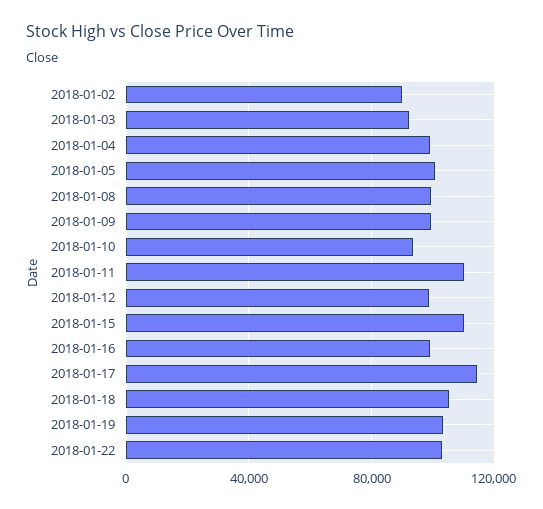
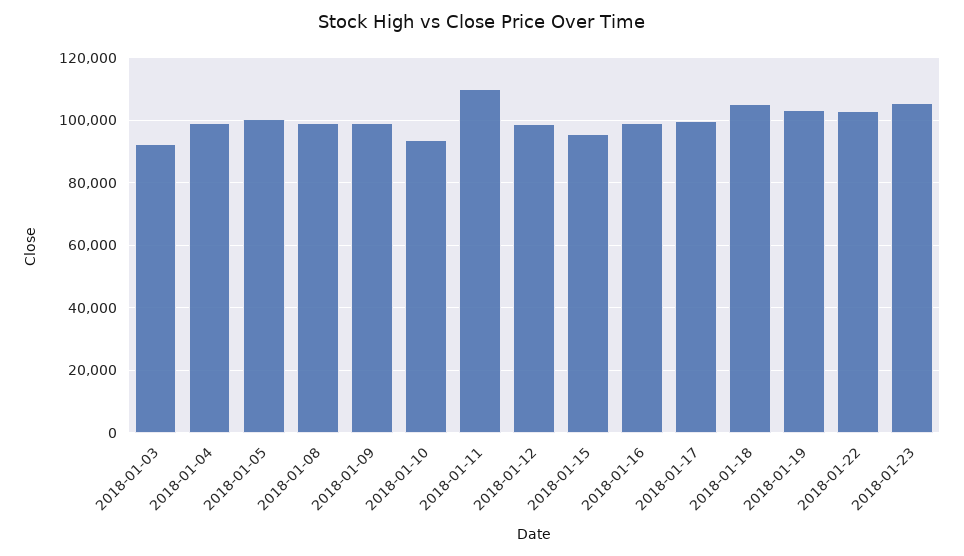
2018-01-02: 90000 -> none
2018-01-15: 110000 -> 96000
2018-01-17: 115000 -> 100000
2018-01-23: none -> 106000

